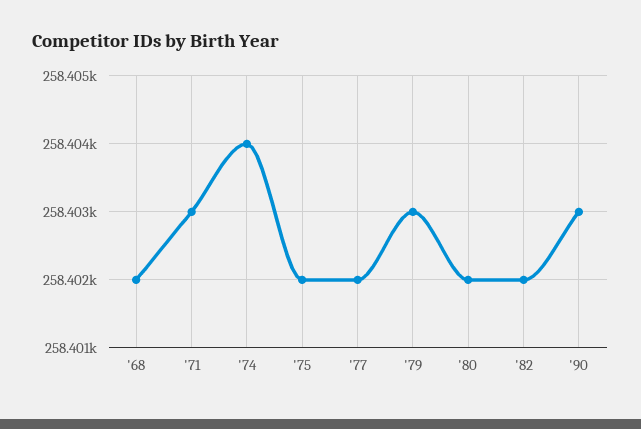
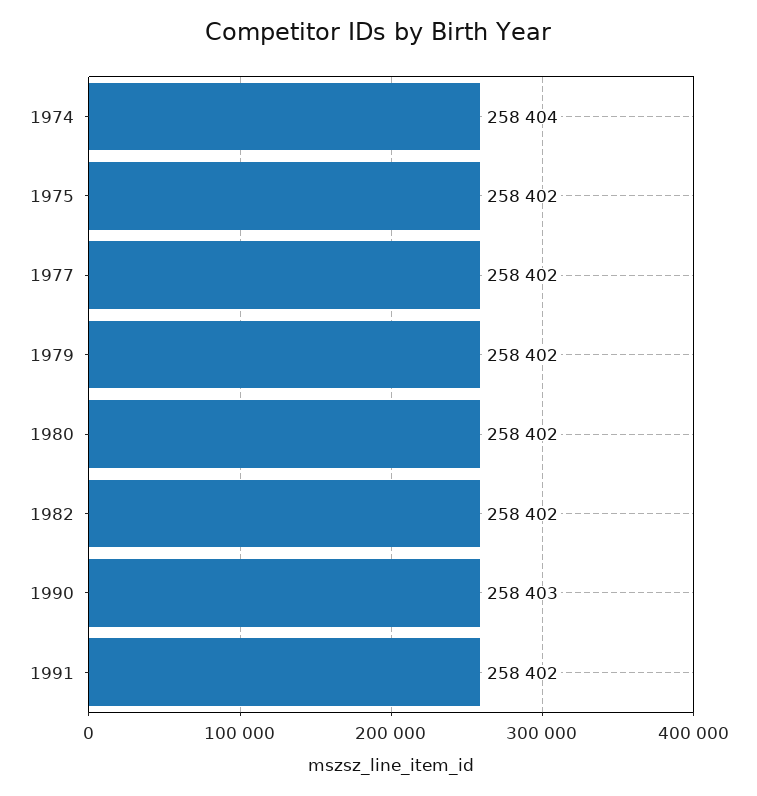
'68: 258402 -> none
'71: 258403 -> none
'79: 258403 -> 258402
1991: none -> 258402

